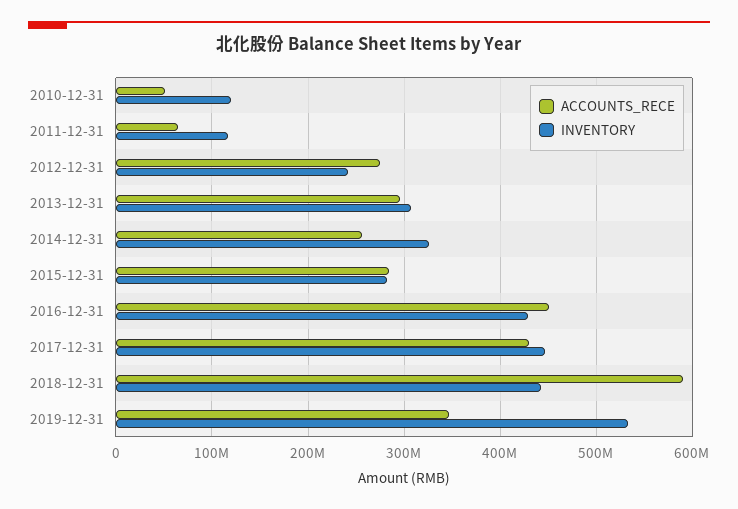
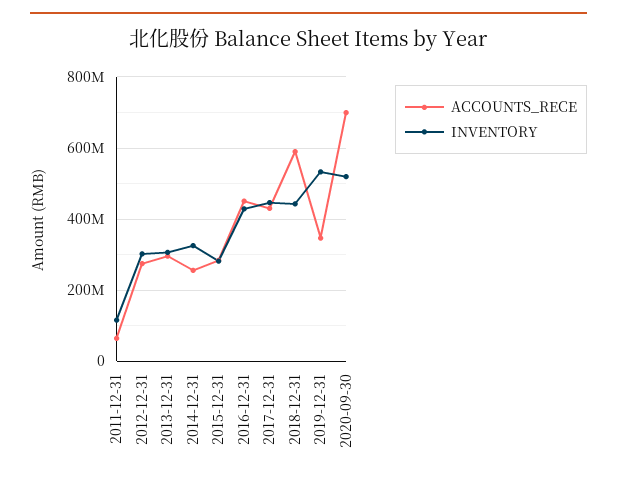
ACCOUNTS_RECE, 2010-12-31: 50000000 -> none
INVENTORY, 2010-12-31: 120000000 -> none
INVENTORY, 2012-12-31: 240000000 -> 300000000
ACCOUNTS_RECE, 2020-09-30: none -> 700000000
INVENTORY, 2020-09-30: none -> 520000000

